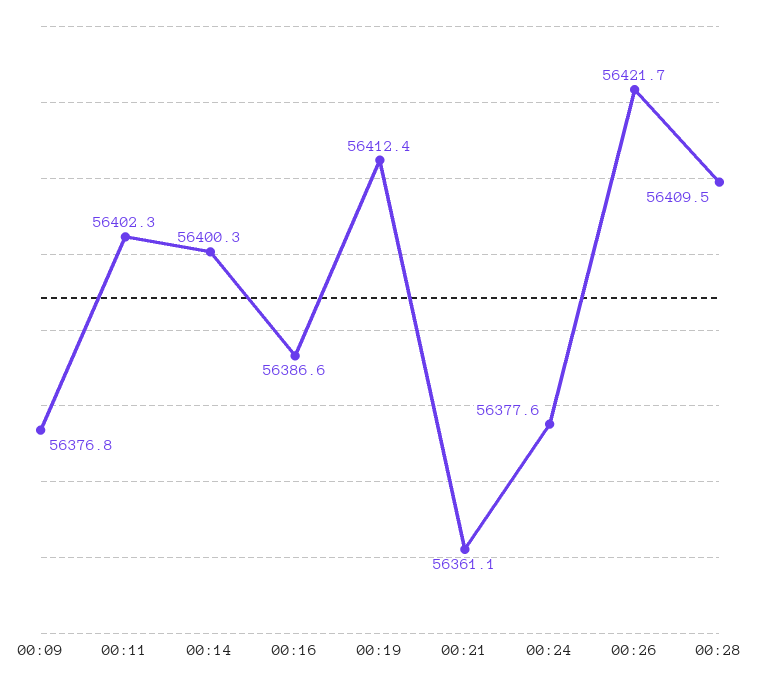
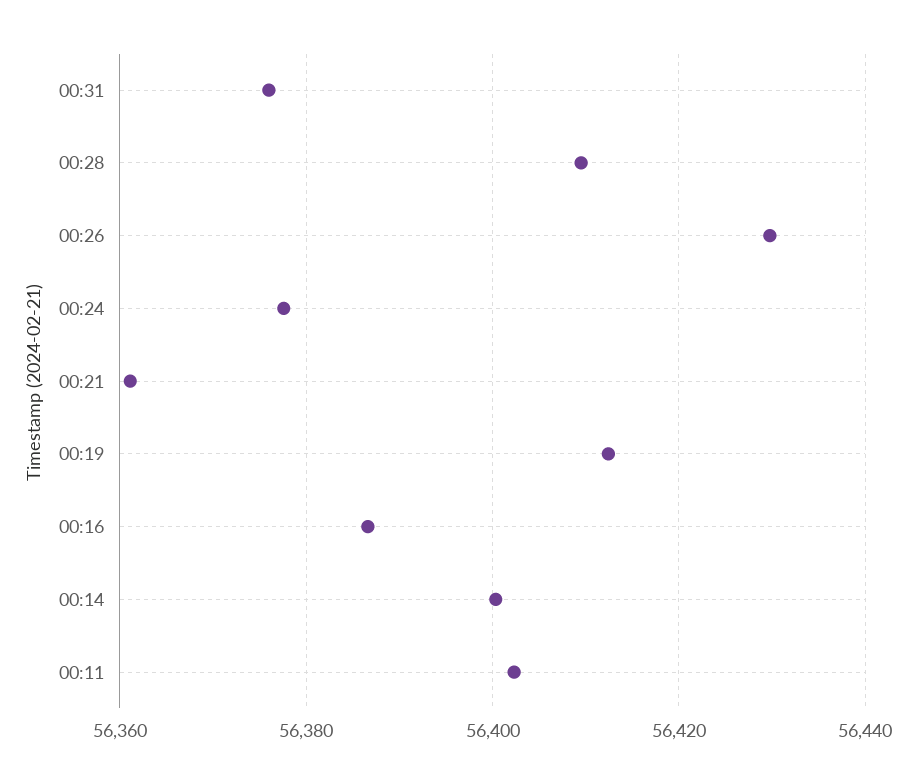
00:09: 56376.8 -> none
00:26: 56421.7 -> 56430
00:31: none -> 56376

